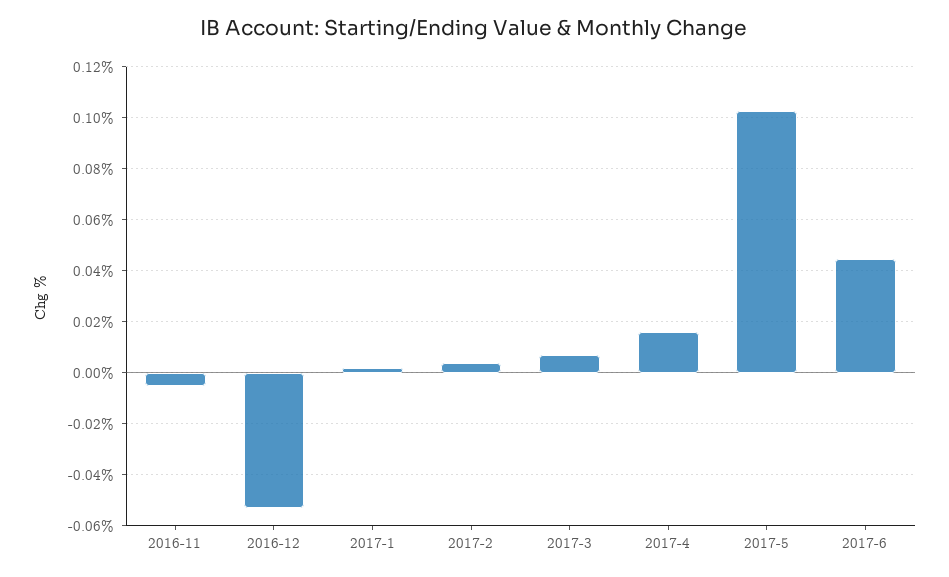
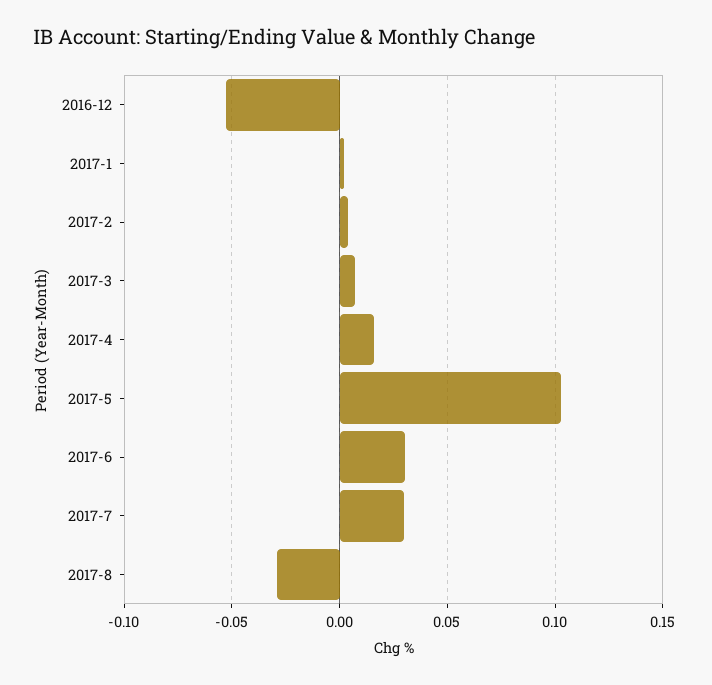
2016-11: -0.005 -> none
2017-6: 0.045 -> 0.03
2017-7: none -> 0.03
2017-8: none -> -0.03

